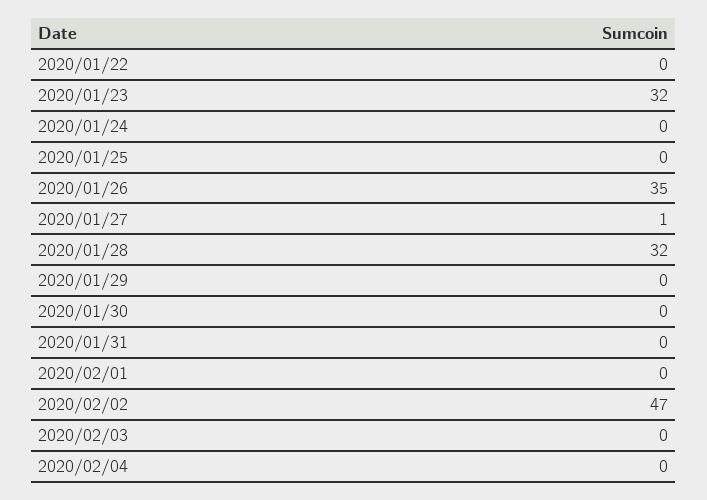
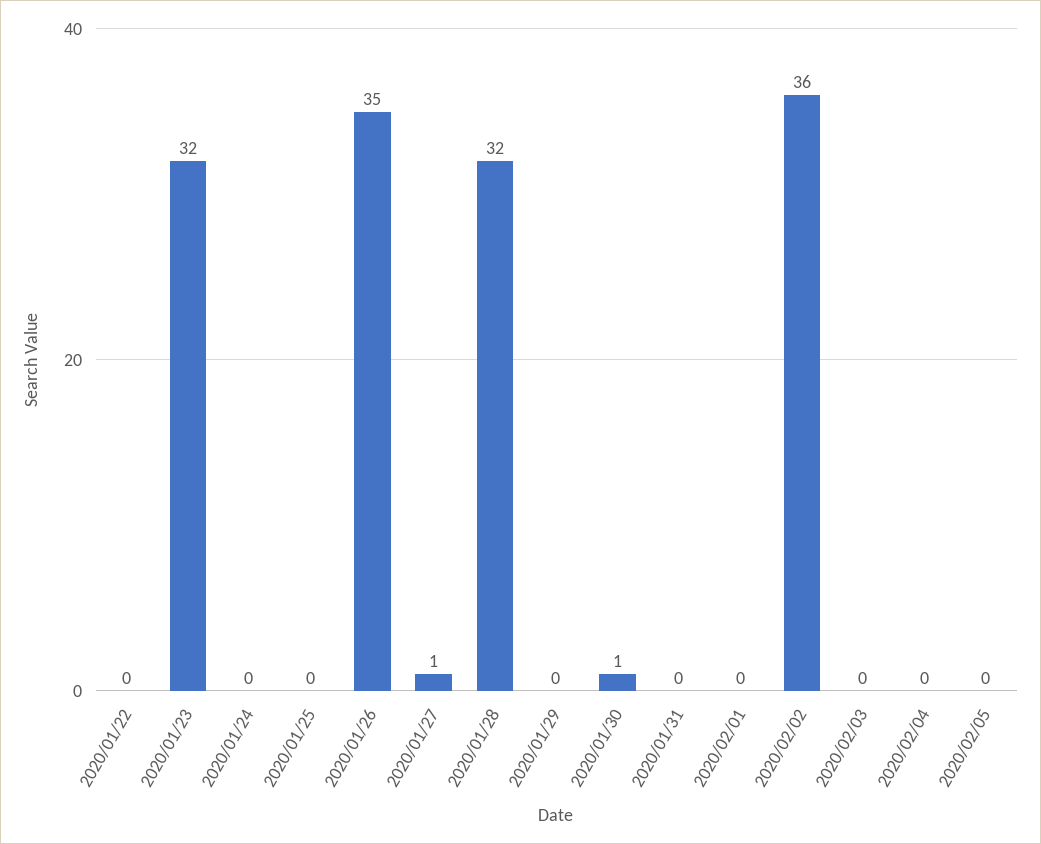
2020/01/30: 0 -> 1
2020/02/02: 47 -> 36
2020/02/05: none -> 0

